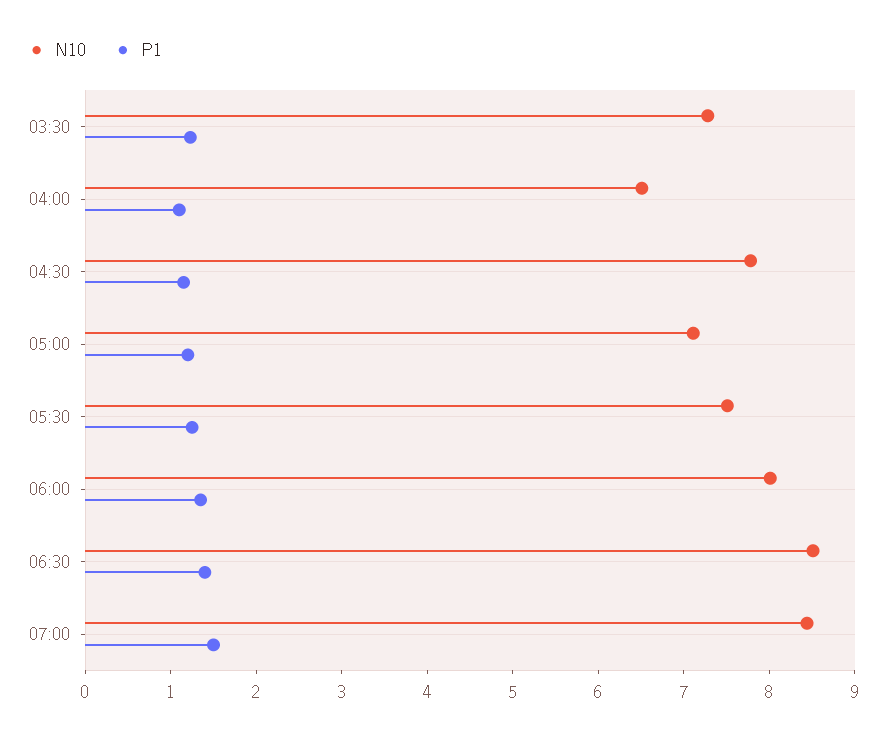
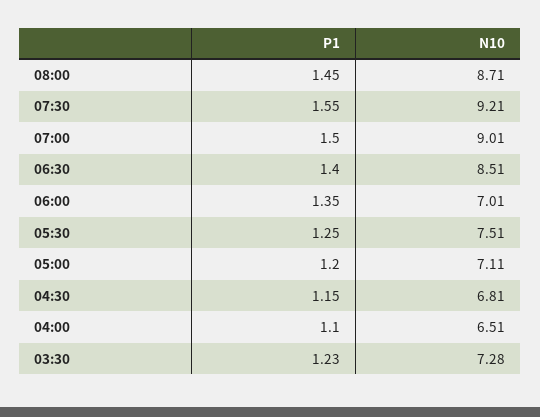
N10, 04:30: 7.8 -> 6.81
N10, 06:00: 8 -> 7.01
N10, 07:00: 8.4 -> 9.01
P1, 08:00: none -> 1.45
N10, 08:00: none -> 8.71
P1, 07:30: none -> 1.55
N10, 07:30: none -> 9.21

